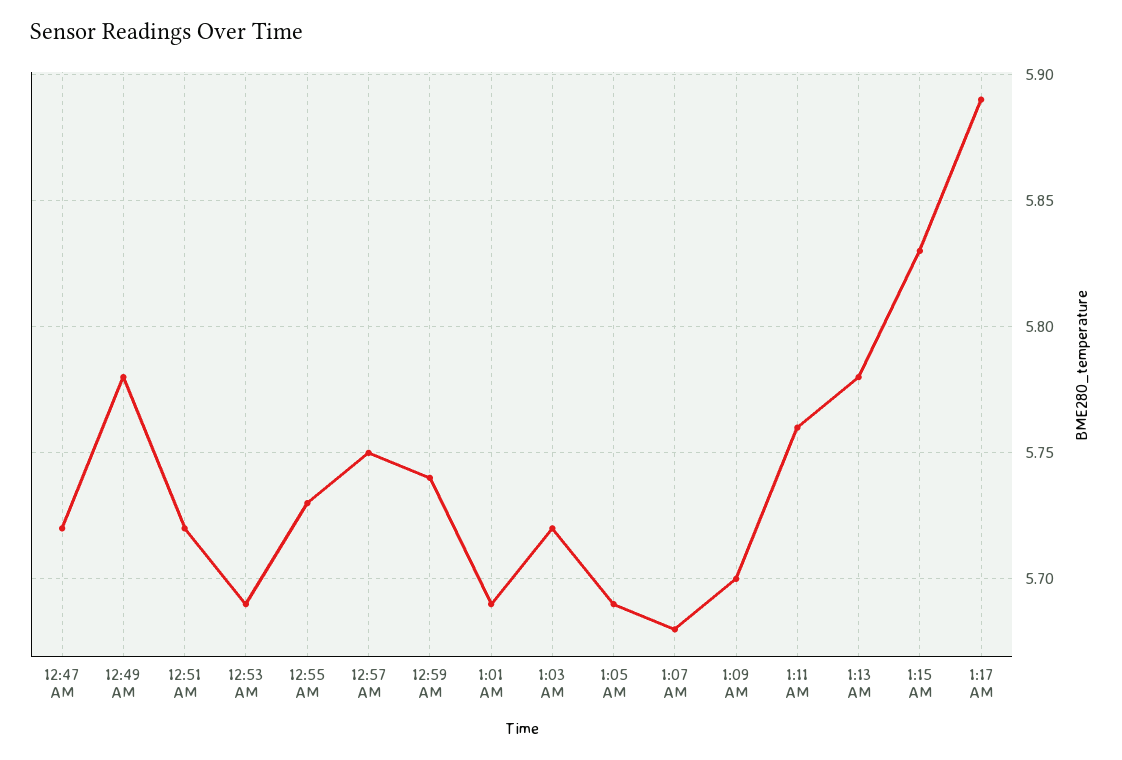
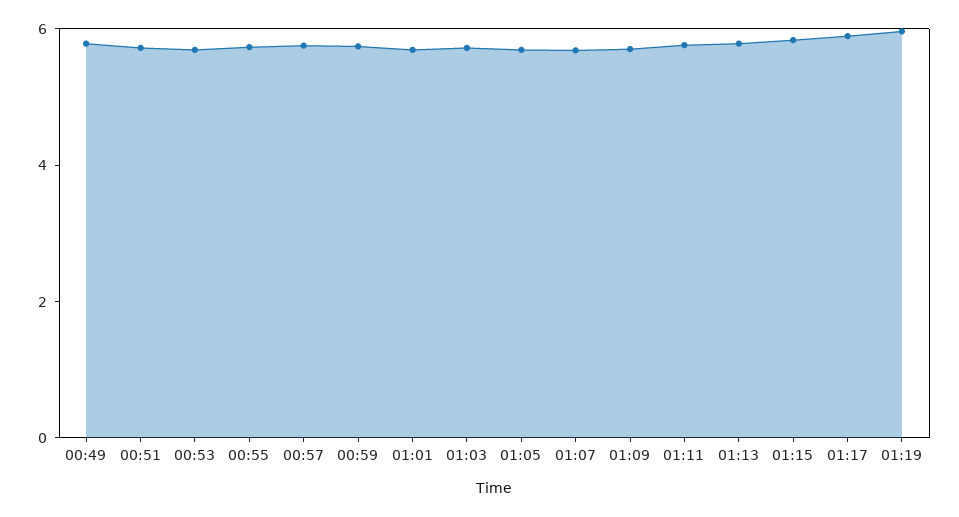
12:47 AM: 5.72 -> none
01:19: none -> 6

